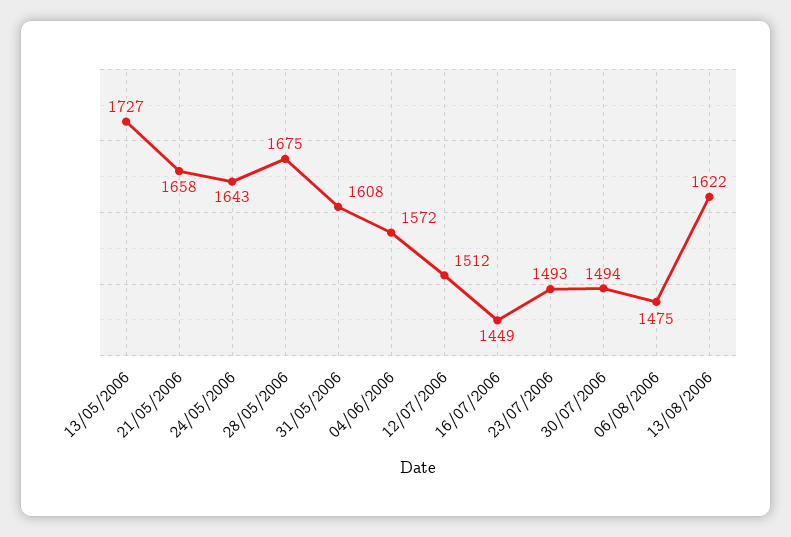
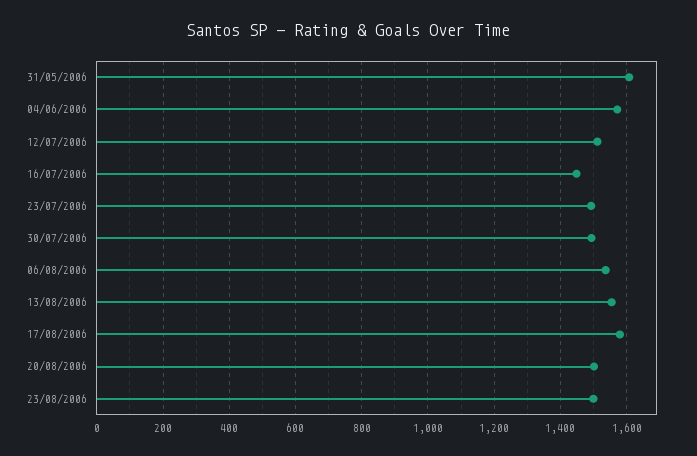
13/05/2006: 1727 -> none
21/05/2006: 1658 -> none
24/05/2006: 1643 -> none
28/05/2006: 1675 -> none
06/08/2006: 1475 -> 1540
13/08/2006: 1622 -> 1560
17/08/2006: none -> 1580
20/08/2006: none -> 1500
23/08/2006: none -> 1500

